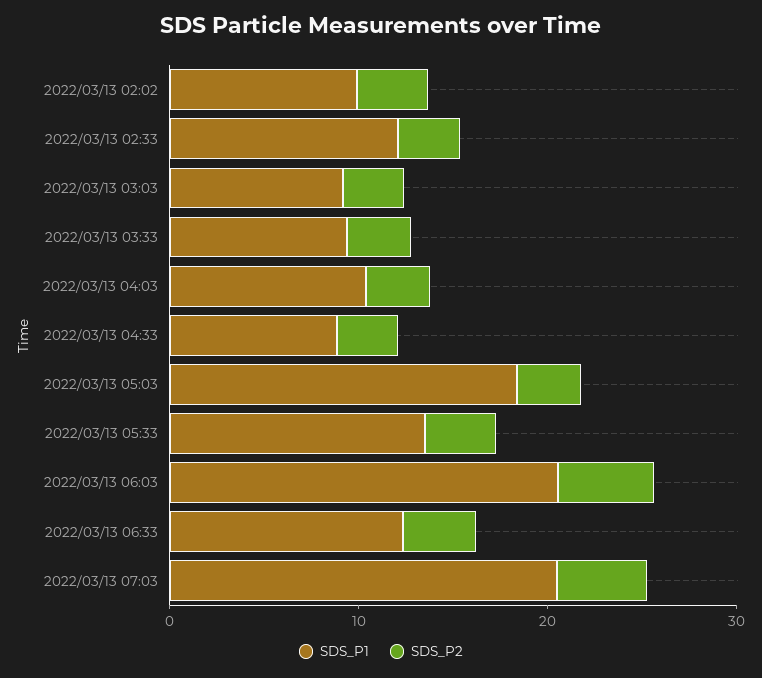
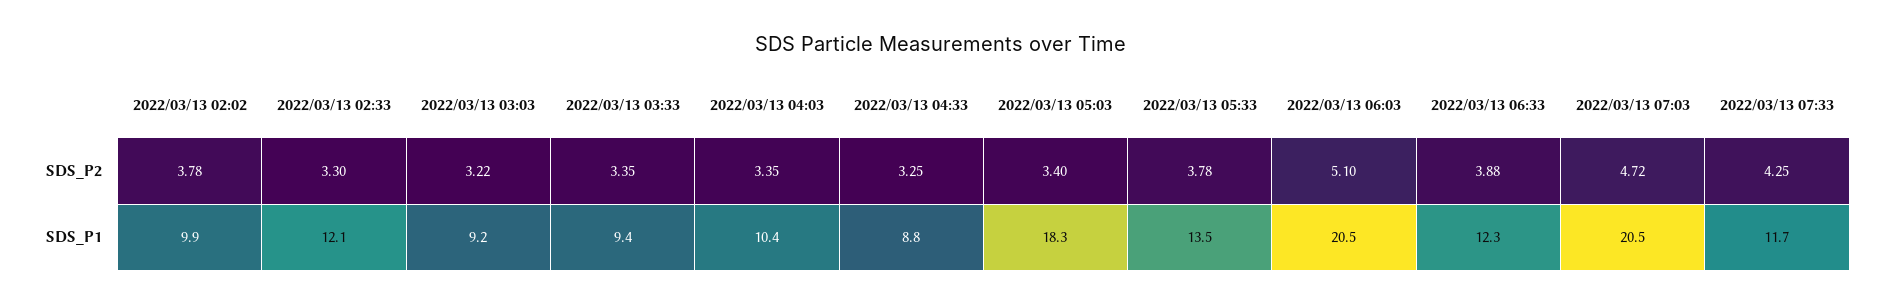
SDS_P2, 2022/03/13 07:33: none -> 4.25
SDS_P1, 2022/03/13 07:33: none -> 11.7

